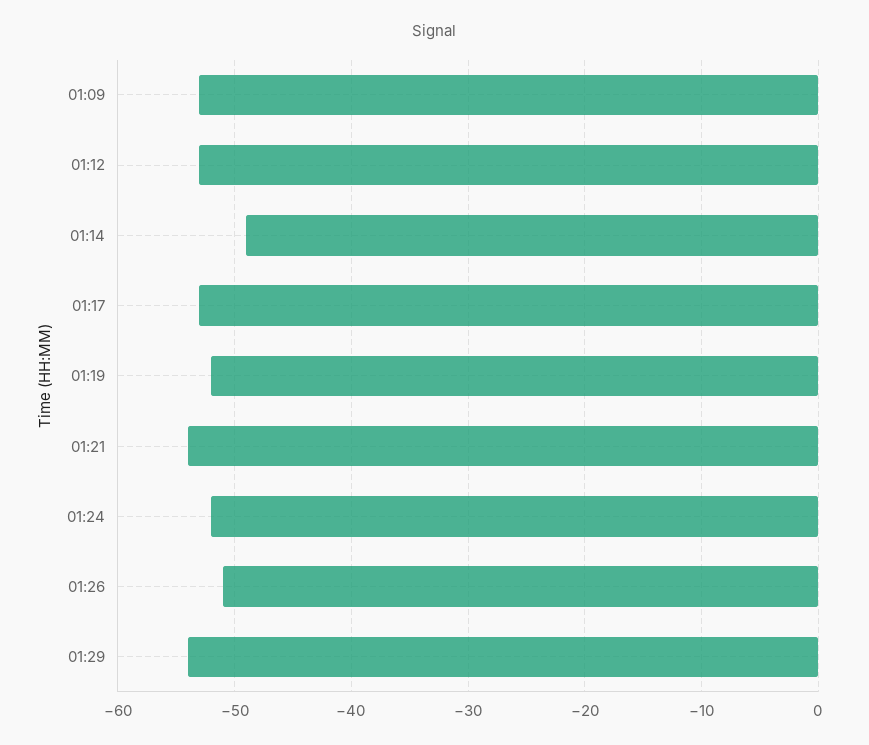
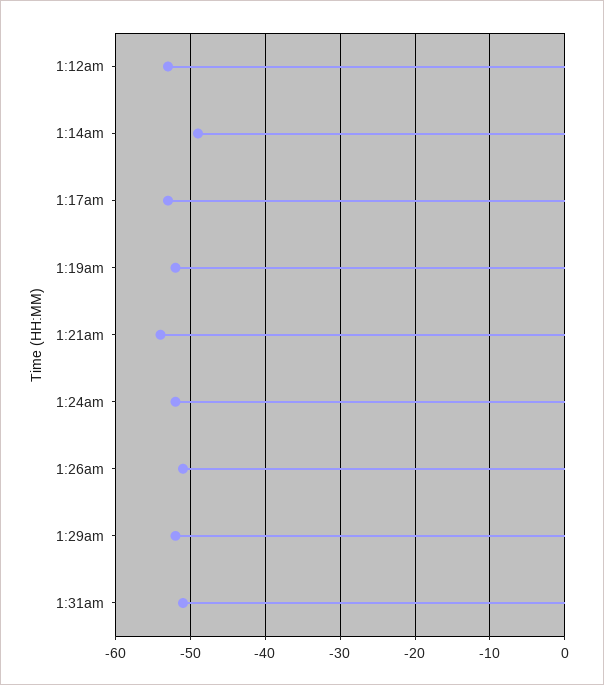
01:09: -53 -> none
01:29: -54 -> -52
1:31am: none -> -51

